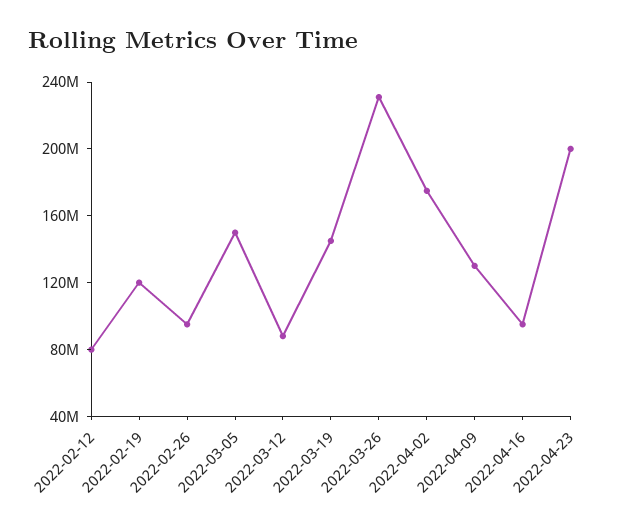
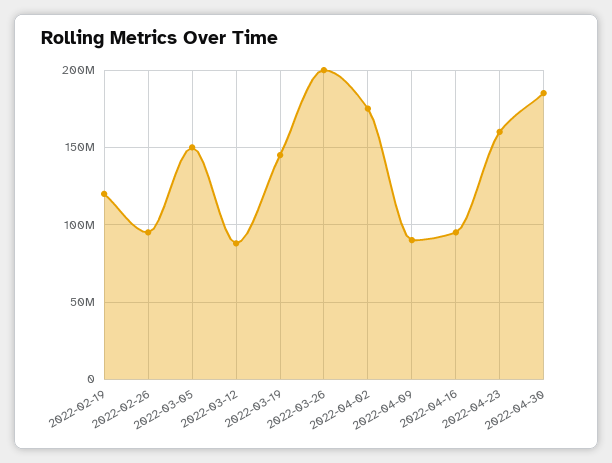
2022-02-12: 80000000 -> none
2022-03-26: 230000000 -> 200000000
2022-04-09: 130000000 -> 90000000
2022-04-23: 200000000 -> 160000000
2022-04-30: none -> 185000000

